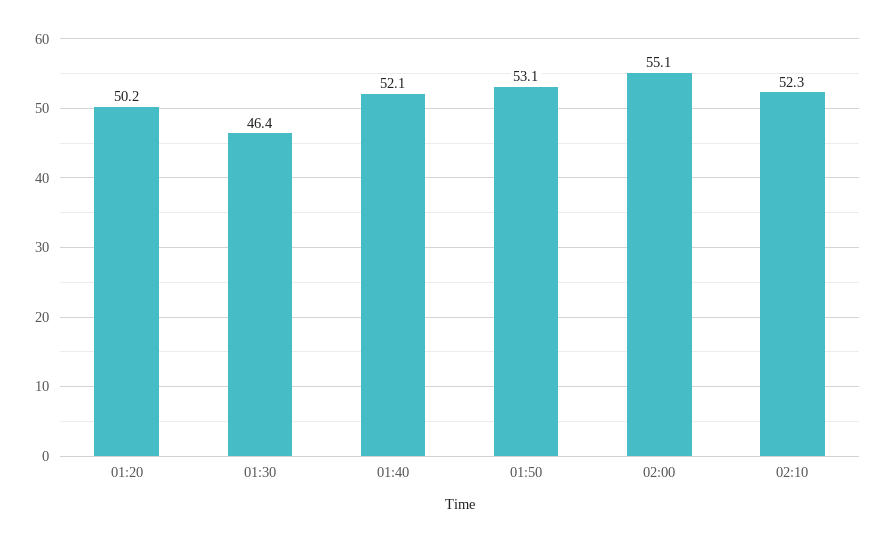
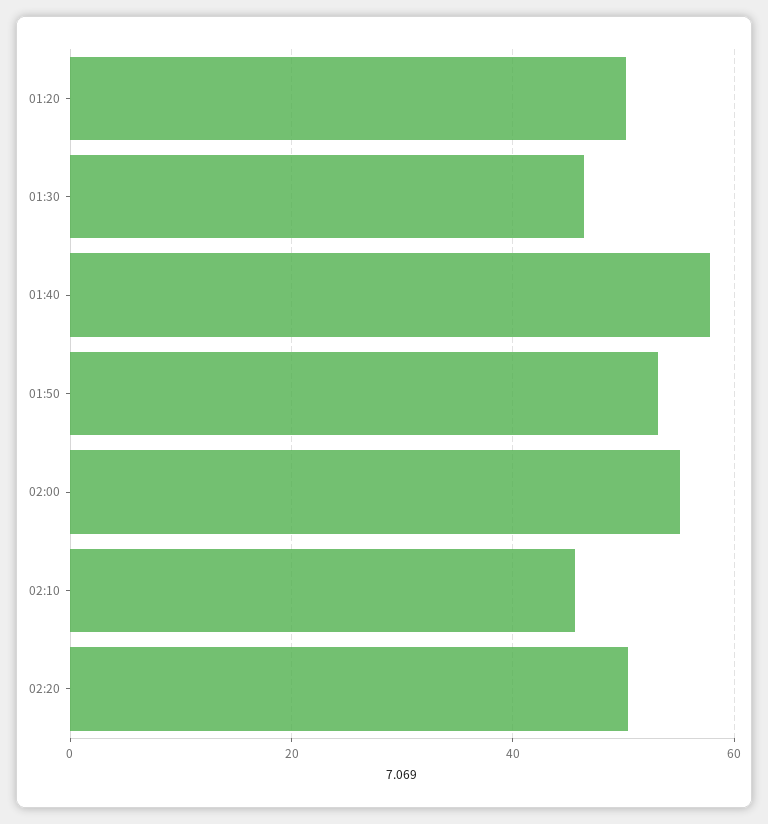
01:40: 52.1 -> 58
02:10: 52.3 -> 46
02:20: none -> 50

